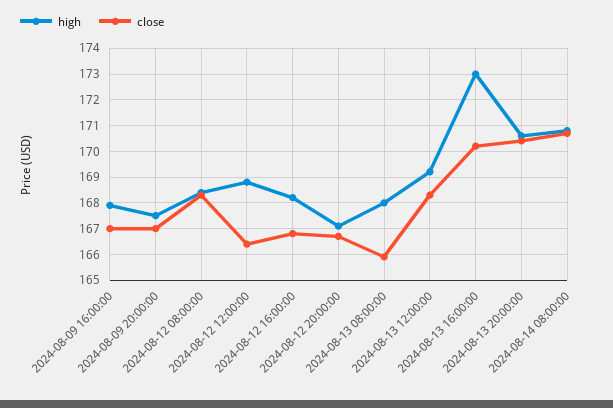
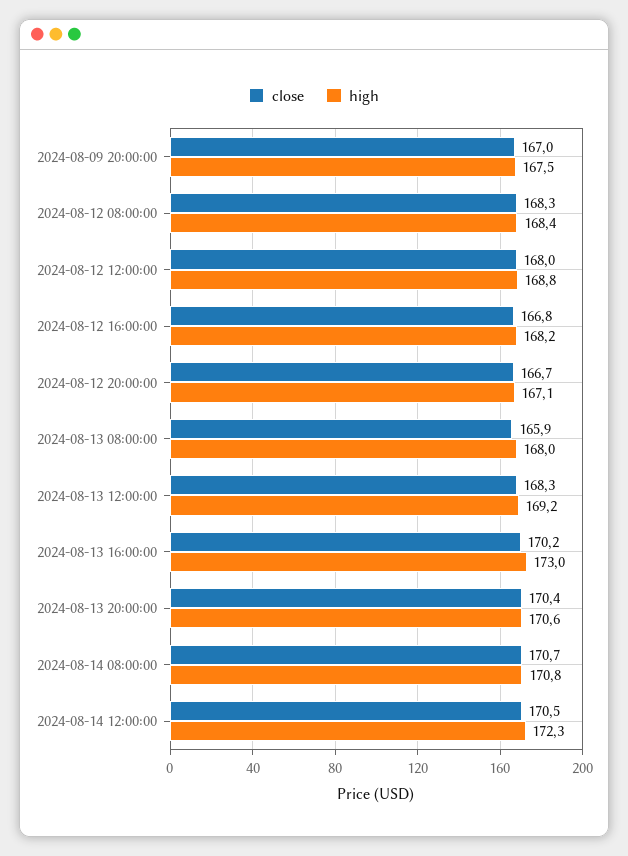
high, 2024-08-09 16:00:00: 168 -> none
close, 2024-08-09 16:00:00: 167 -> none
close, 2024-08-12 12:00:00: 166.5 -> 168
close, 2024-08-14 12:00:00: none -> 170.5
high, 2024-08-14 12:00:00: none -> 172.3

